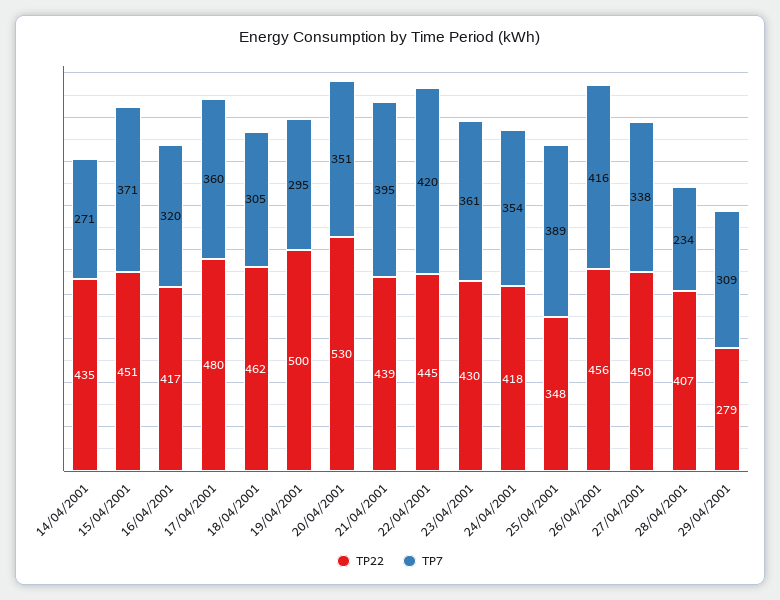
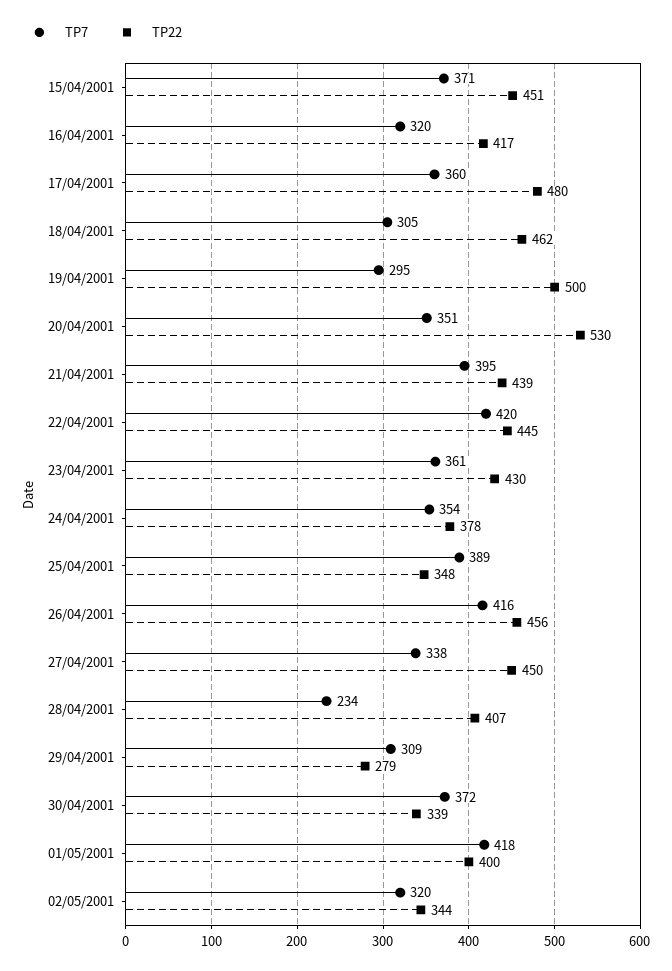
TP22, 14/04/2001: 435 -> none
TP7, 14/04/2001: 271 -> none
TP22, 24/04/2001: 418 -> 378
TP7, 30/04/2001: none -> 372
TP22, 30/04/2001: none -> 339
TP7, 01/05/2001: none -> 418
TP22, 01/05/2001: none -> 400
TP7, 02/05/2001: none -> 320
TP22, 02/05/2001: none -> 344

